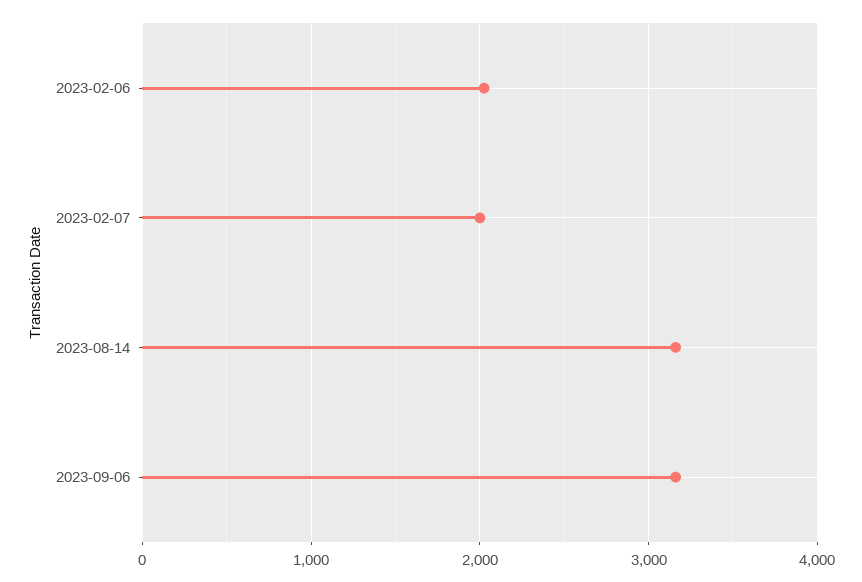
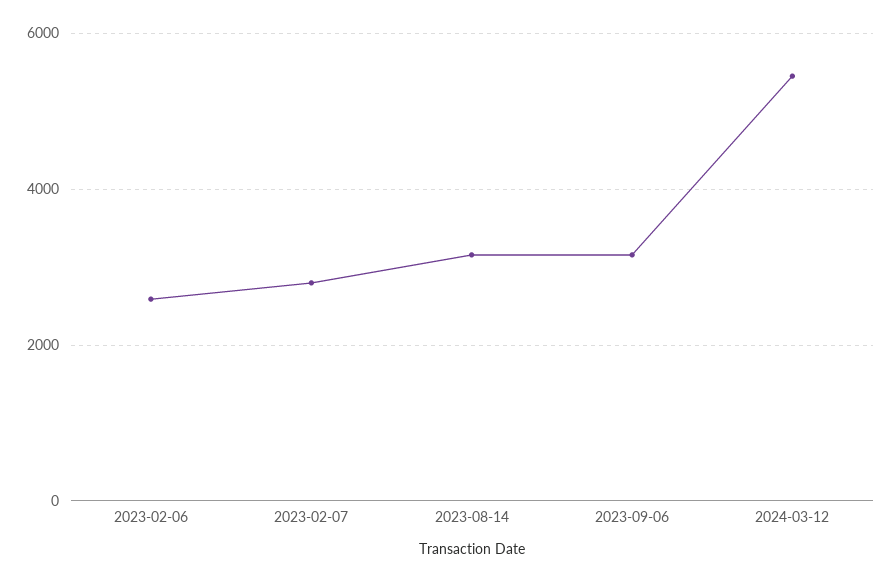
2023-02-06: 2000 -> 2600
2023-02-07: 2000 -> 2800
2024-03-12: none -> 5400

